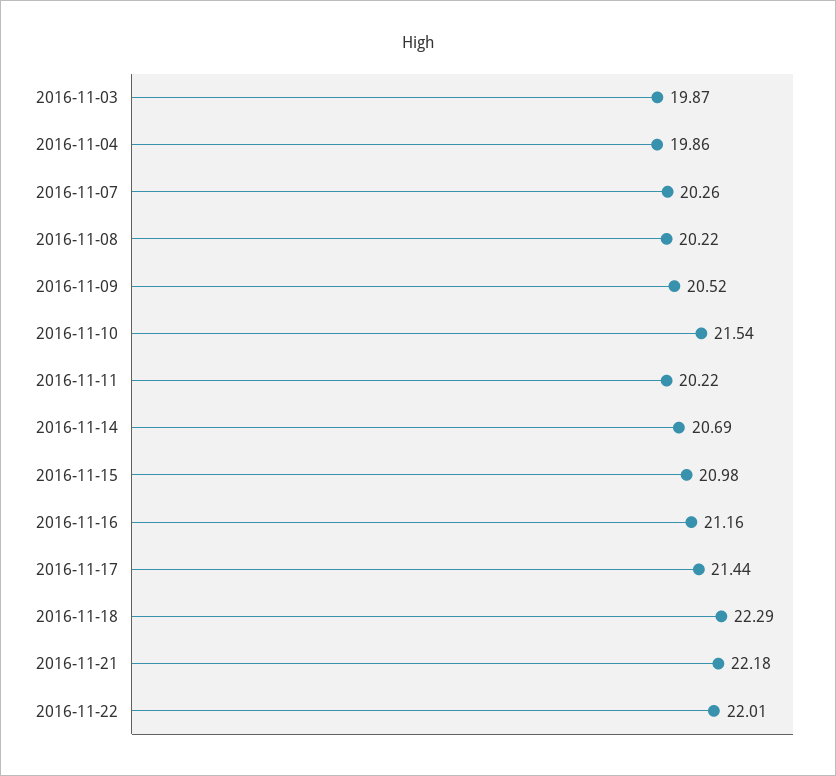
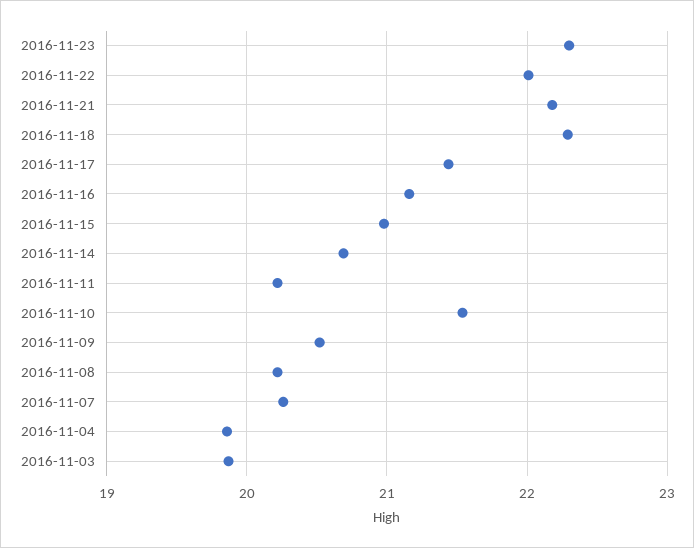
2016-11-23: none -> 22.3

